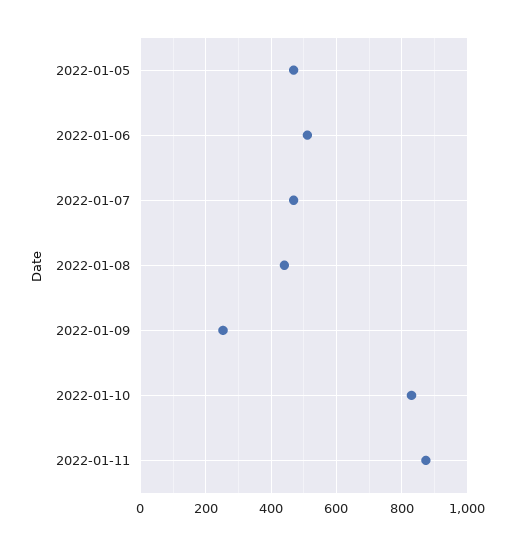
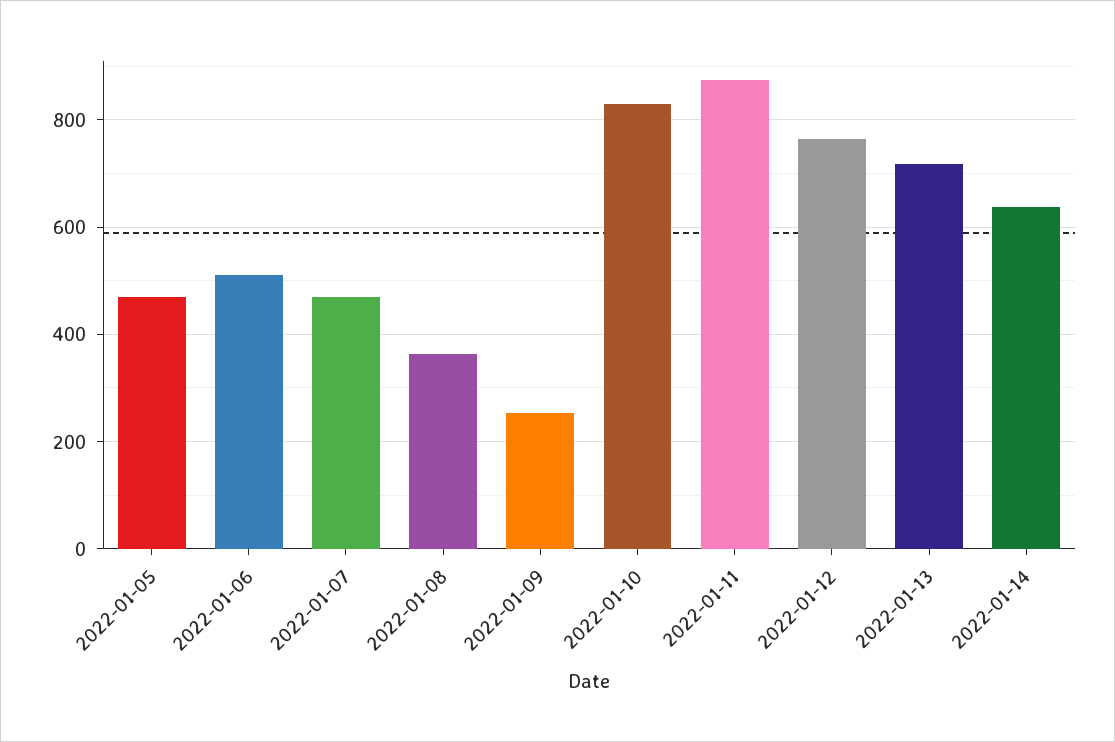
2022-01-08: 440 -> 360
2022-01-12: none -> 760
2022-01-13: none -> 720
2022-01-14: none -> 640

